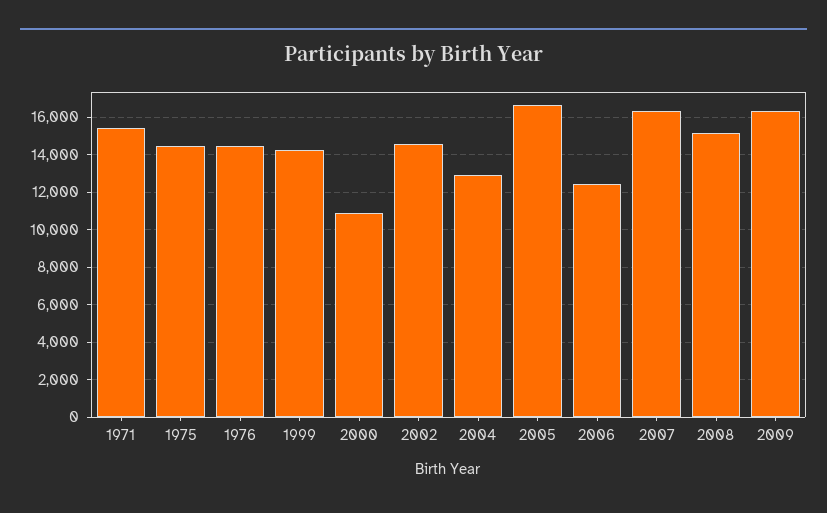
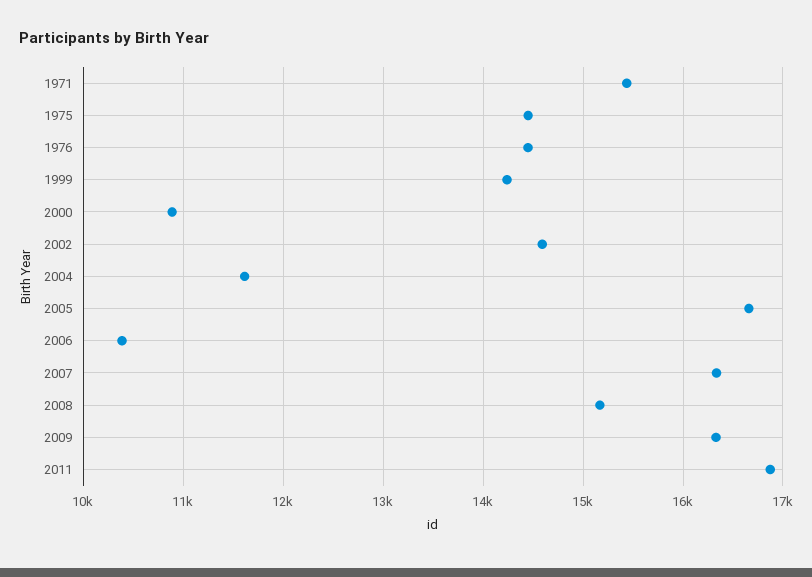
2004: 13000 -> 11600
2006: 12500 -> 10400
2011: none -> 16900

